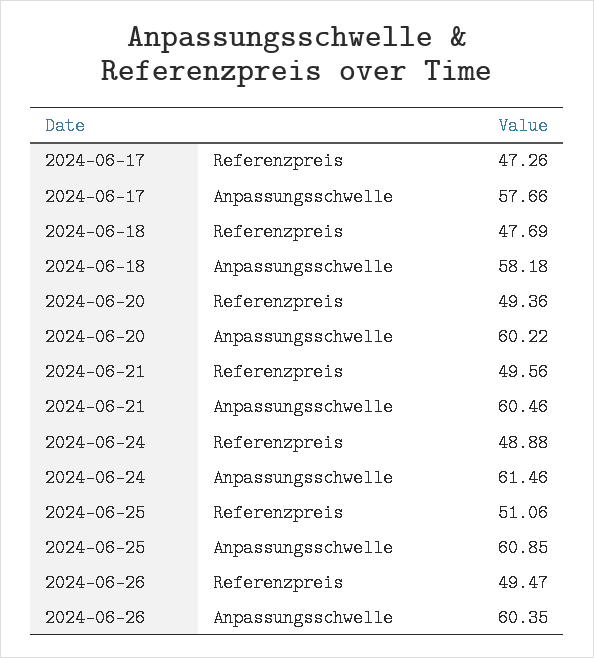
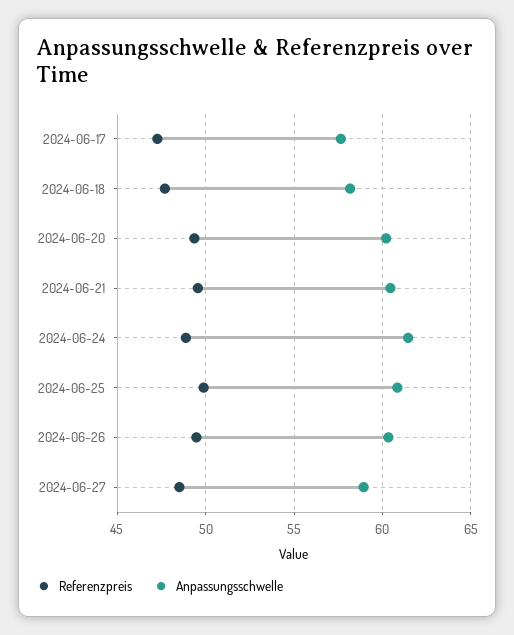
Referenzpreis, 2024-06-25: 51.06 -> 50
Referenzpreis, 2024-06-27: none -> 48.5
Anpassungsschwelle, 2024-06-27: none -> 59

